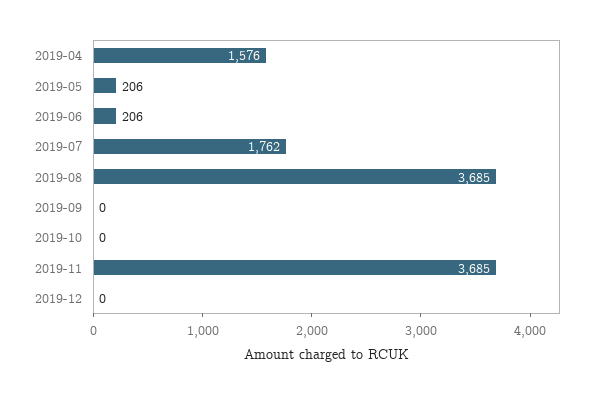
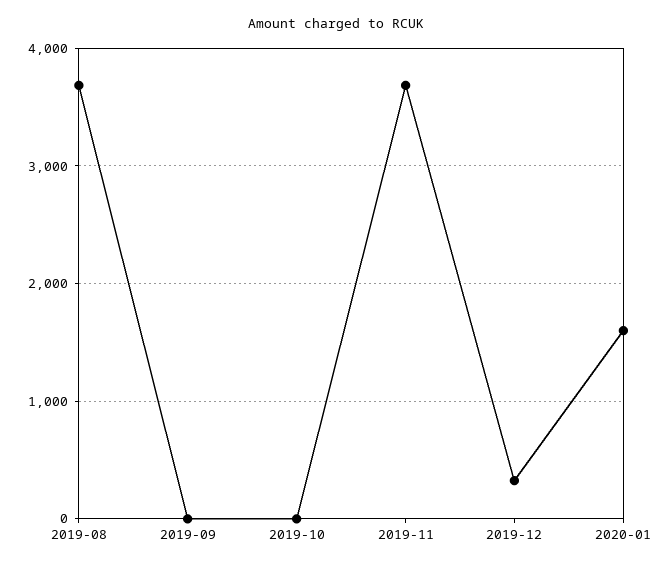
2019-04: 1576 -> none
2019-05: 206 -> none
2019-06: 206 -> none
2019-07: 1762 -> none
2019-12: 0 -> 300
2020-01: none -> 1600

